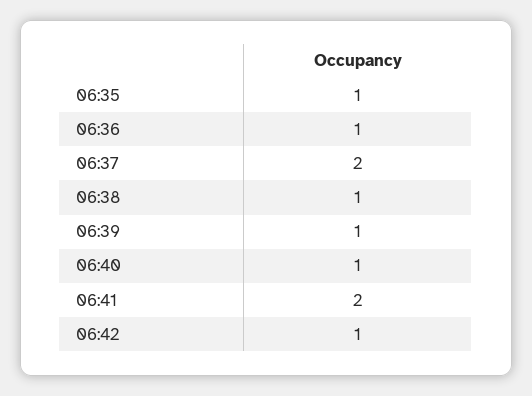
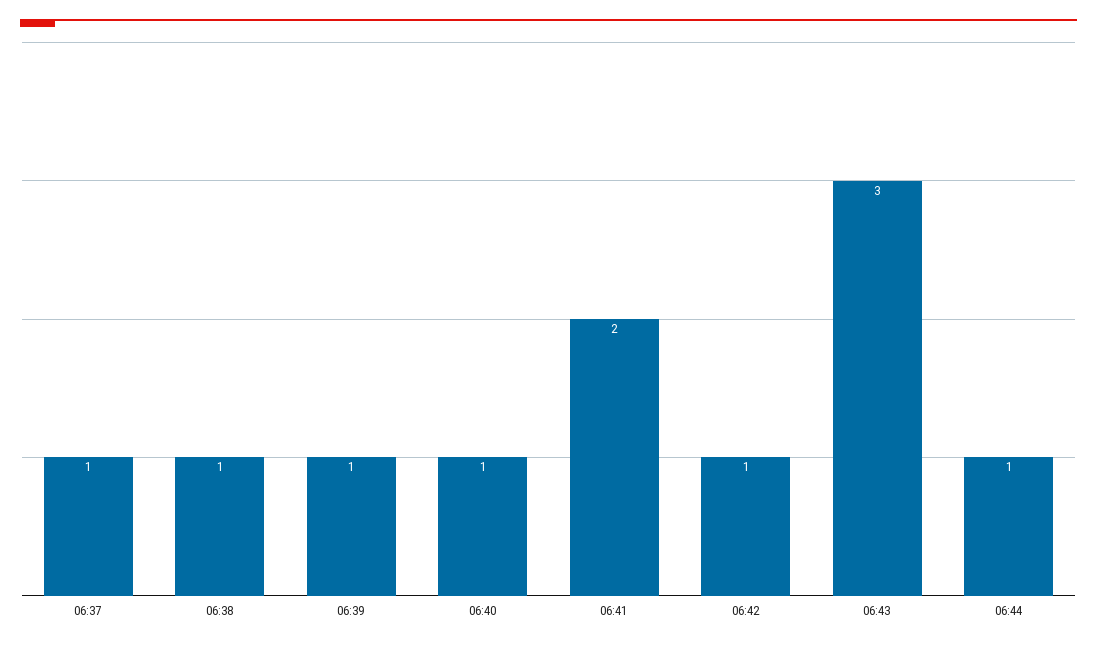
06:35: 1 -> none
06:36: 1 -> none
06:37: 2 -> 1
06:43: none -> 3
06:44: none -> 1

